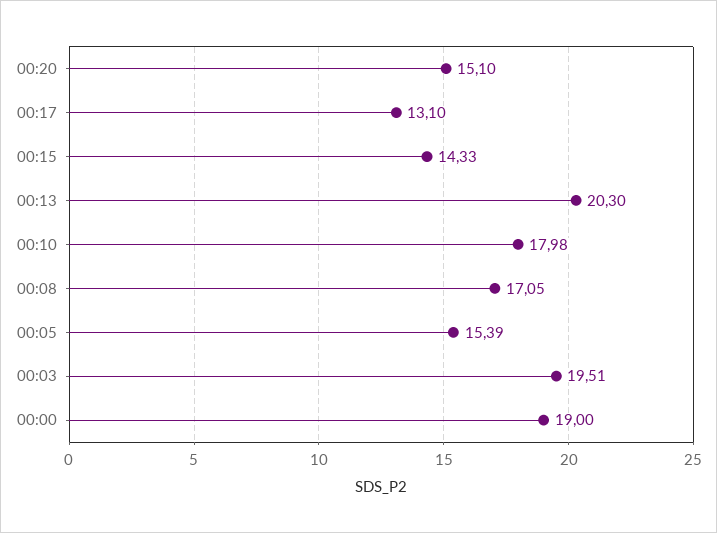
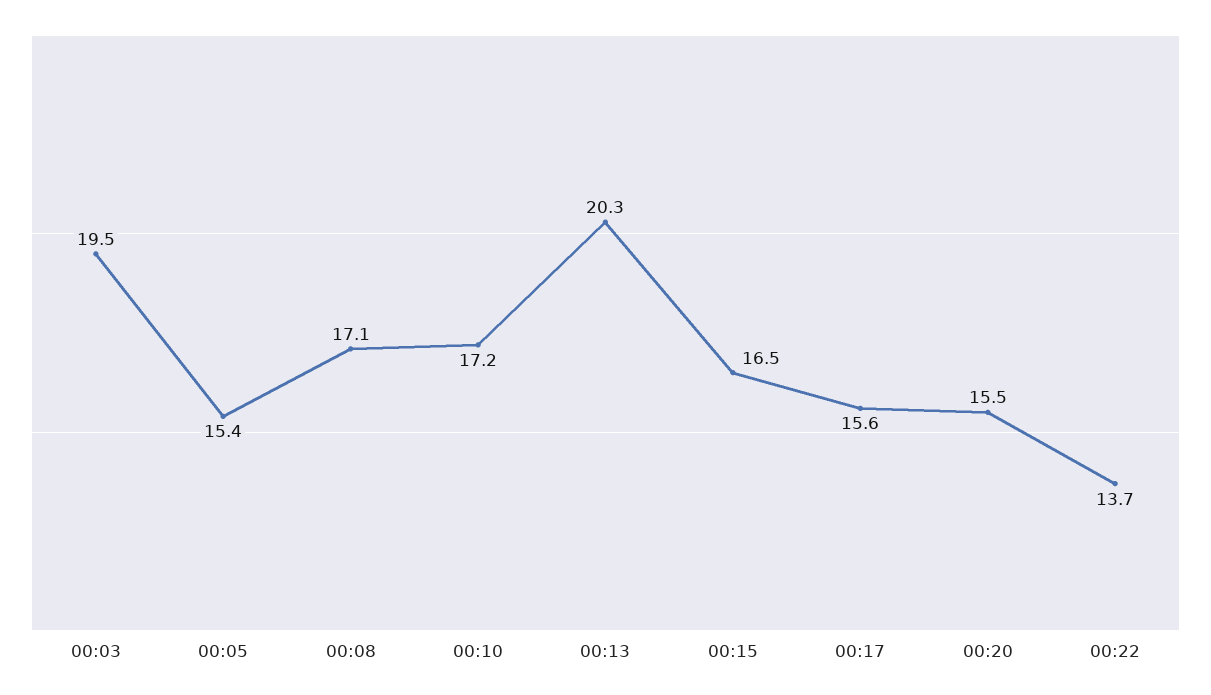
00:20: 15.1 -> 15.5
00:17: 13.1 -> 15.6
00:15: 14.33 -> 16.5
00:10: 17.98 -> 17.2
00:00: 19 -> none
00:22: none -> 13.7

